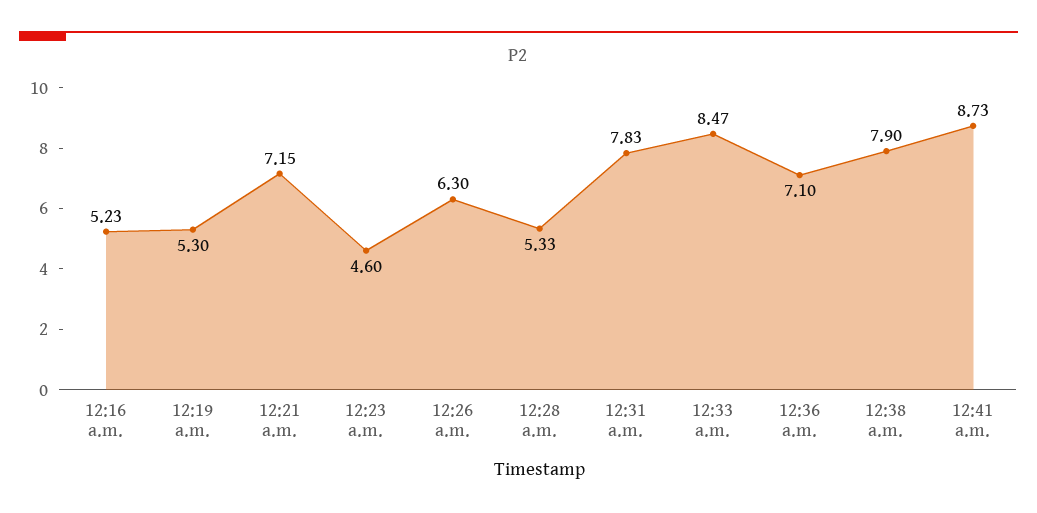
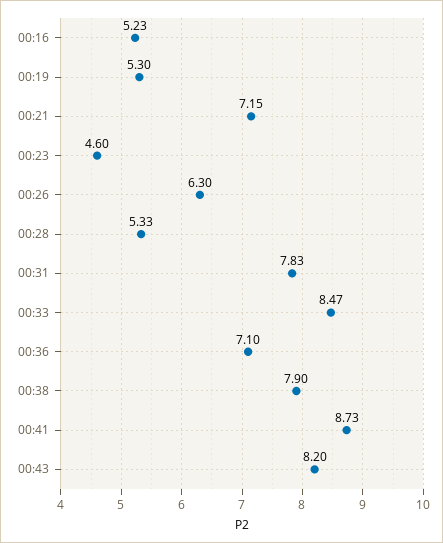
00:43: none -> 8.2

